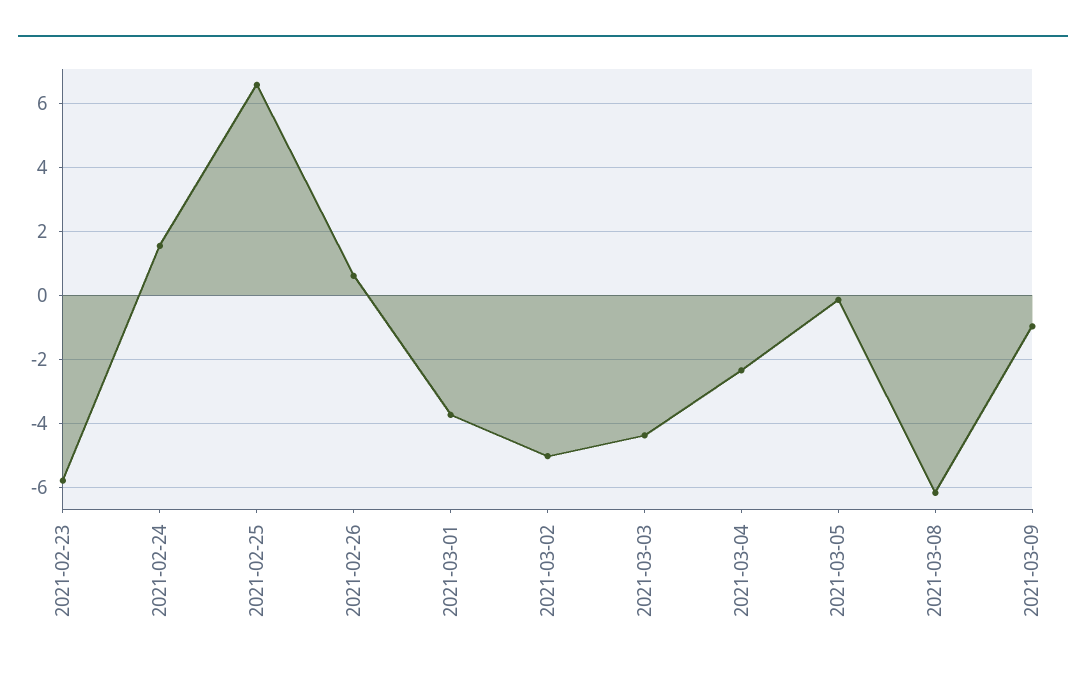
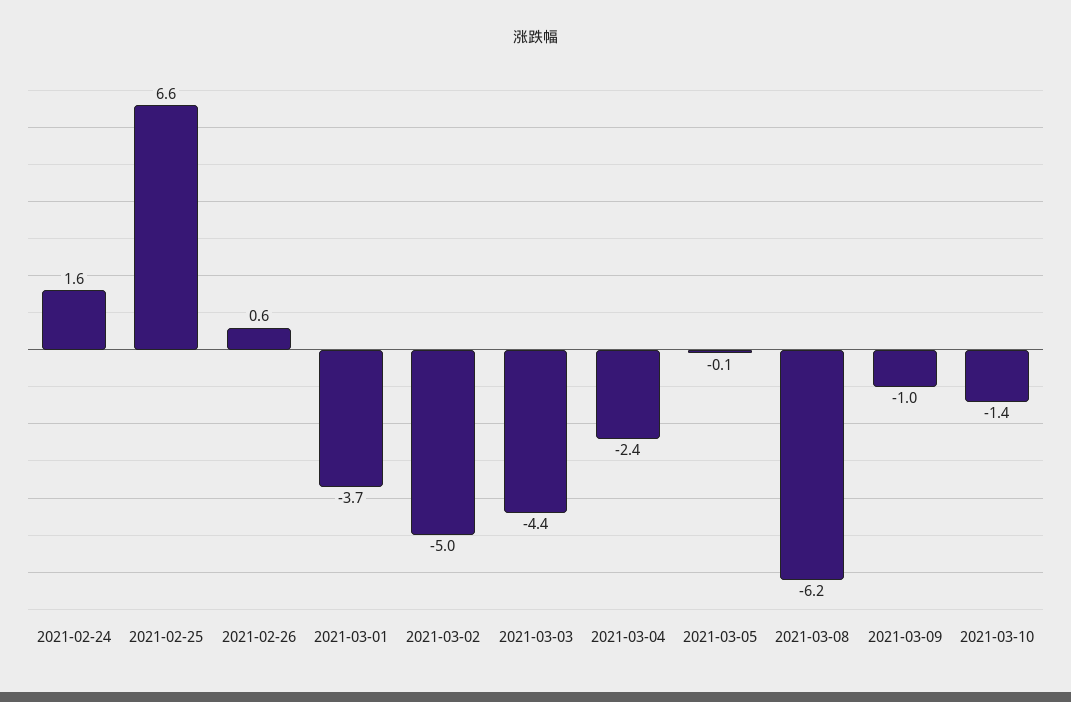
2021-02-23: -5.8 -> none
2021-03-10: none -> -1.4

